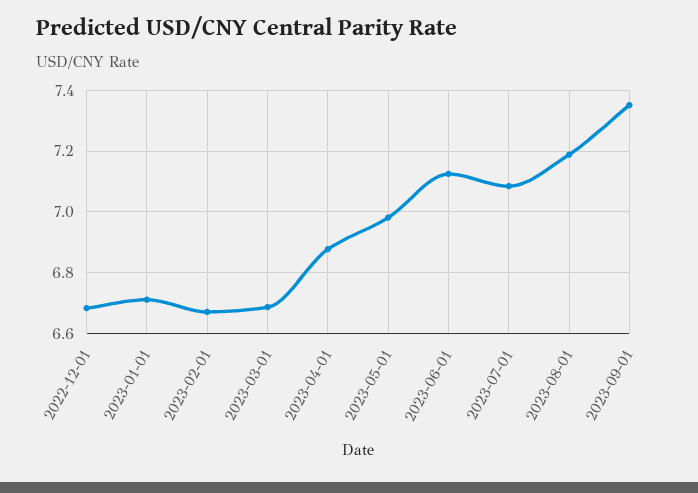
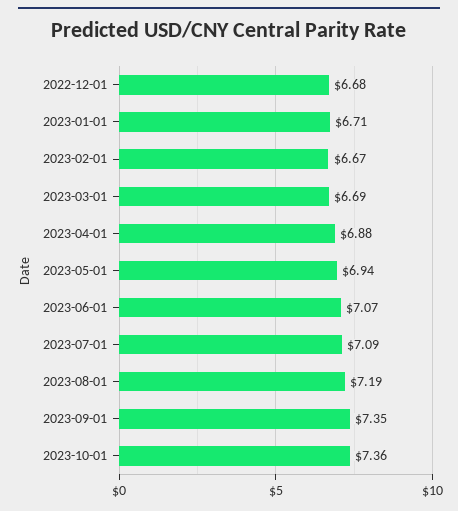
2023-05-01: 6.98 -> 6.94
2023-06-01: 7.12 -> 7.07
2023-10-01: none -> 7.36

